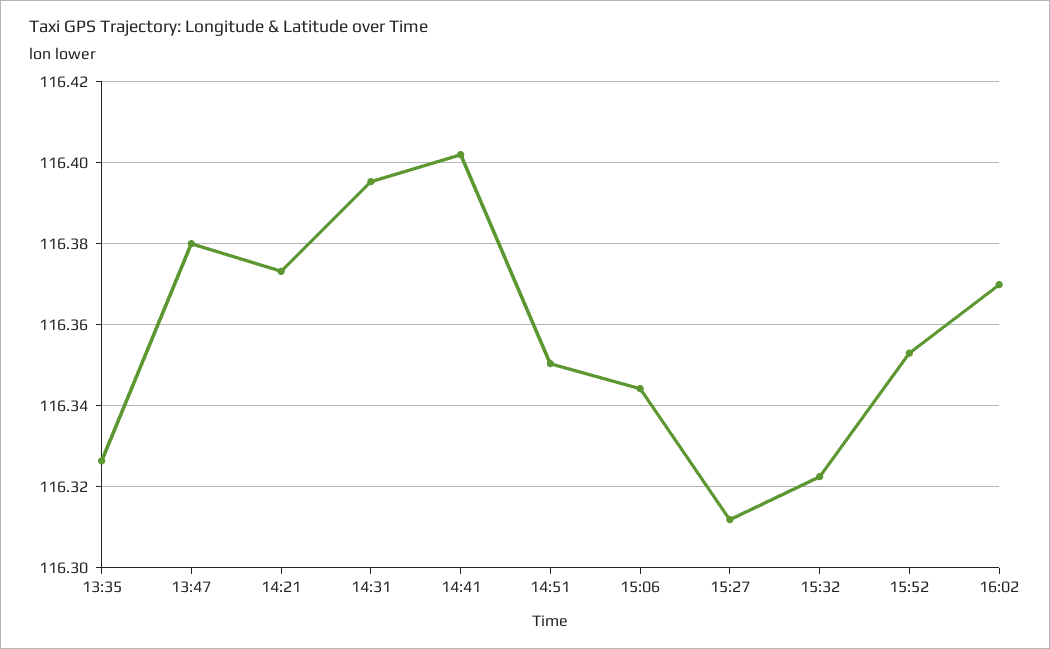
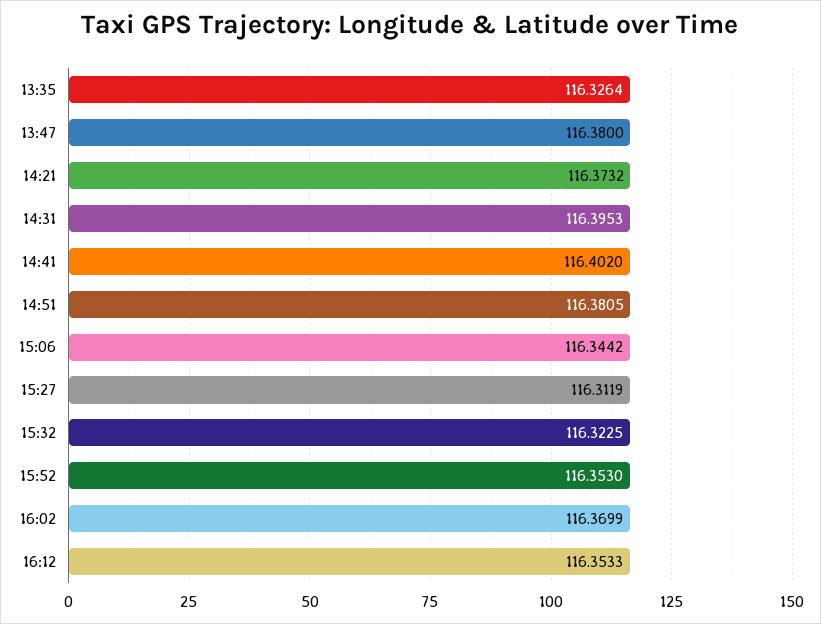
14:51: 116.35 -> 116.3805
16:12: none -> 116.3533

